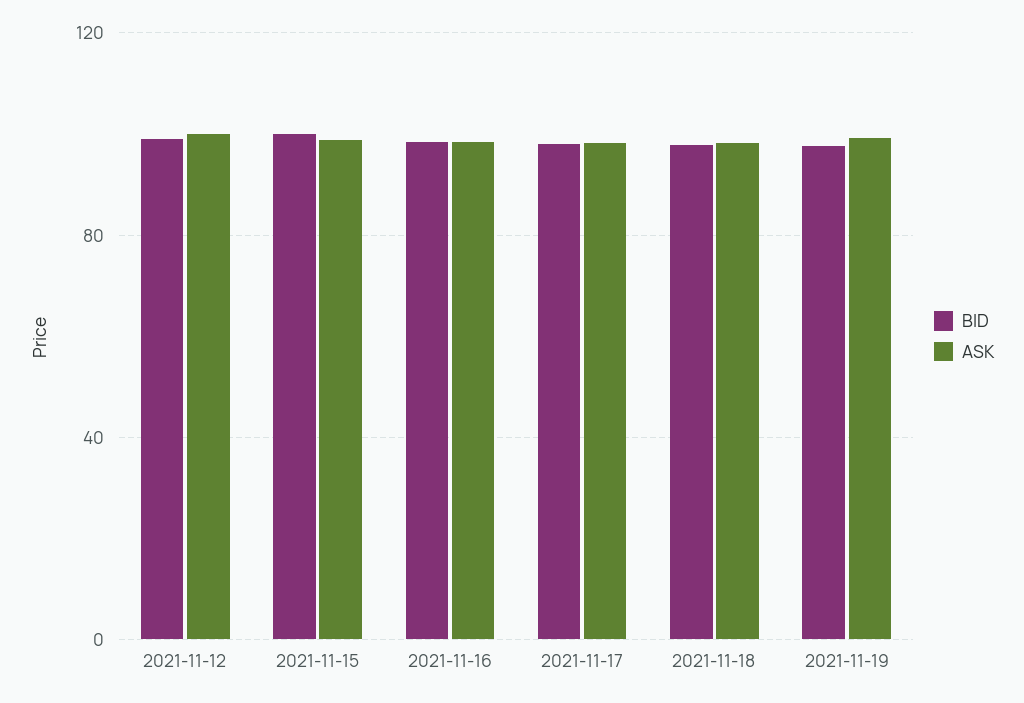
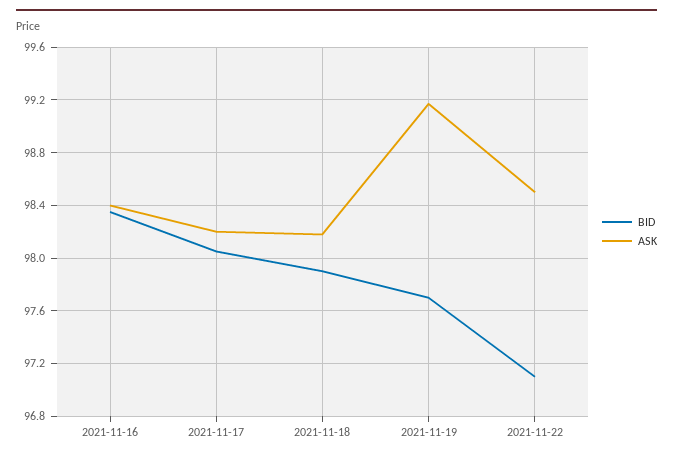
BID, 2021-11-12: 100 -> none
ASK, 2021-11-12: 100 -> none
BID, 2021-11-15: 100 -> none
ASK, 2021-11-15: 100 -> none
BID, 2021-11-22: none -> 97.1
ASK, 2021-11-22: none -> 98.5

